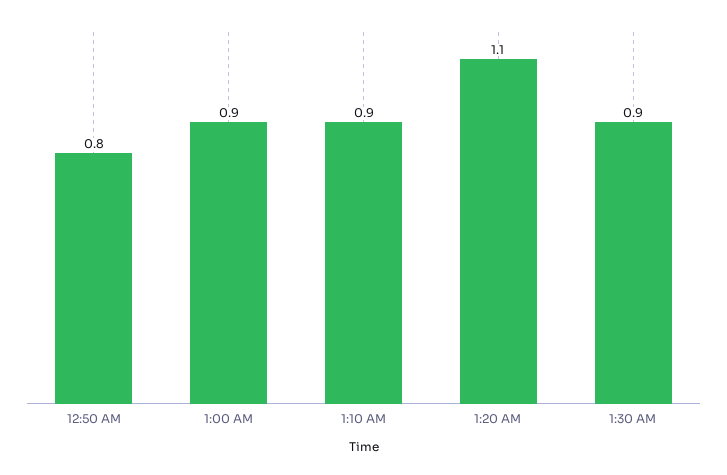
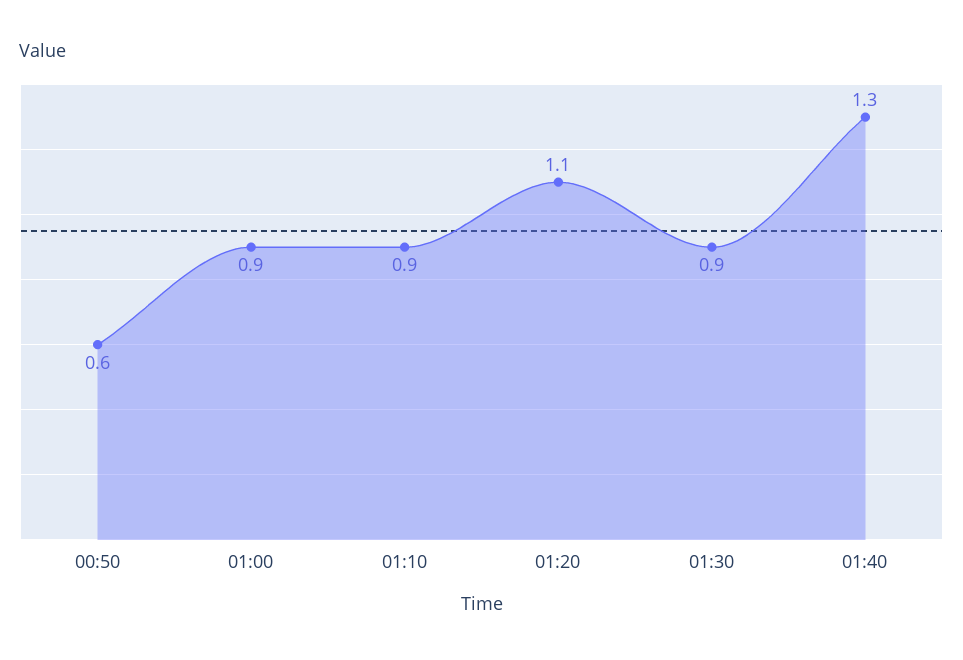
12:50 AM: 0.8 -> 0.6
01:40: none -> 1.3

